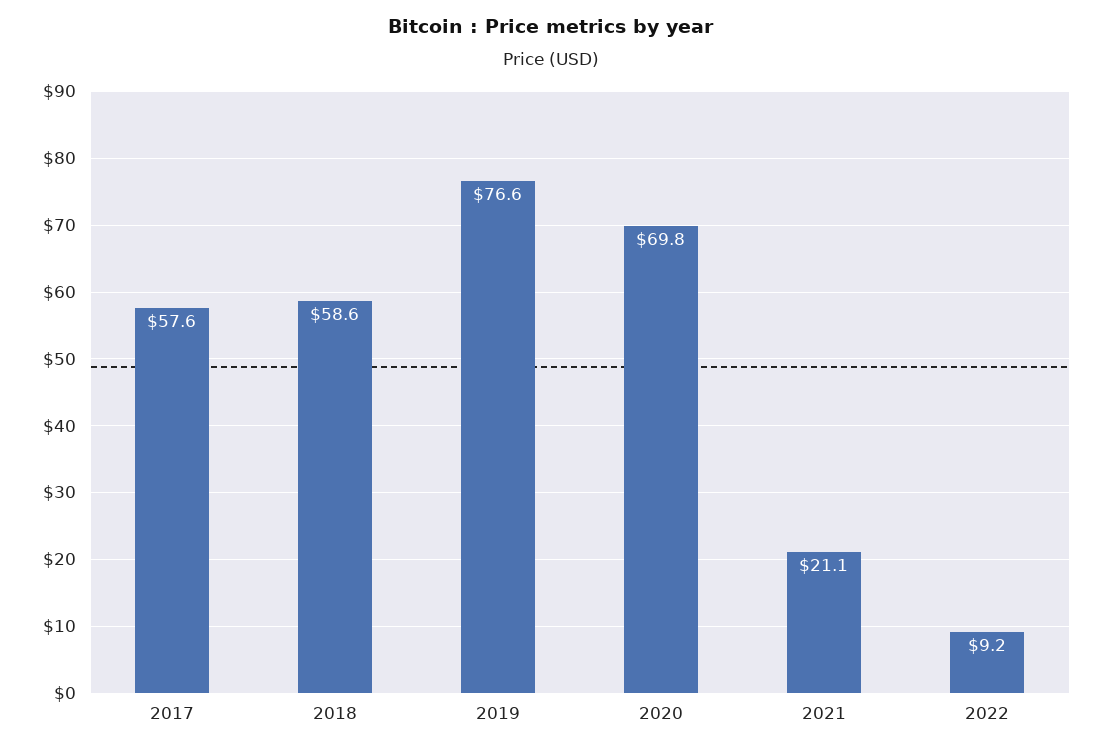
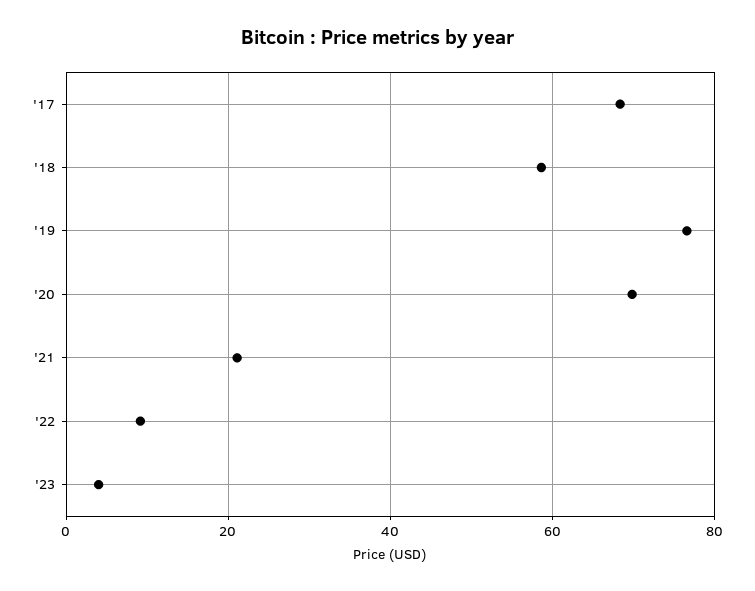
2017: 57.6 -> 68
'23: none -> 4

